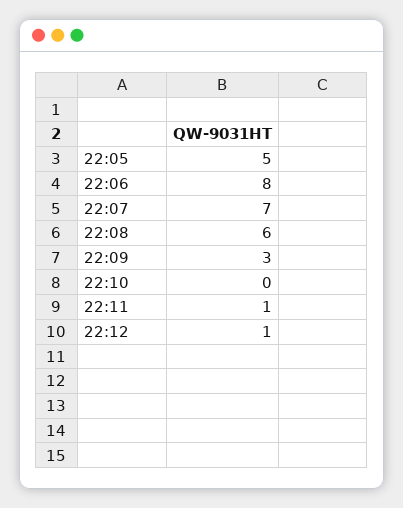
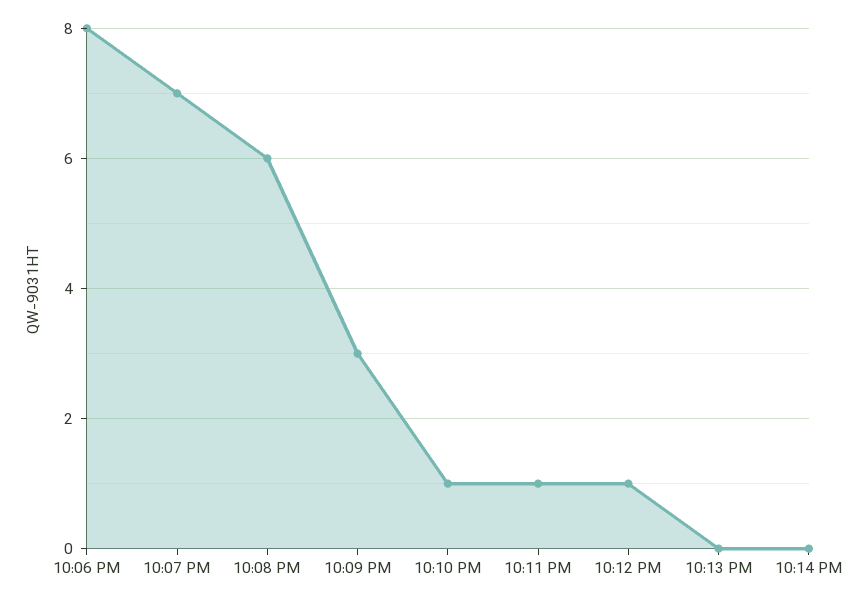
22:05: 5 -> none
22:10: 0 -> 1
10:13 PM: none -> 0
10:14 PM: none -> 0

